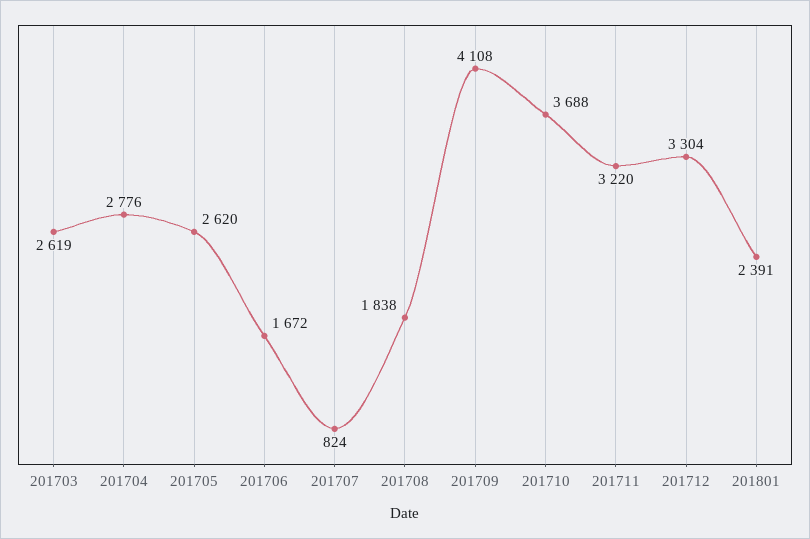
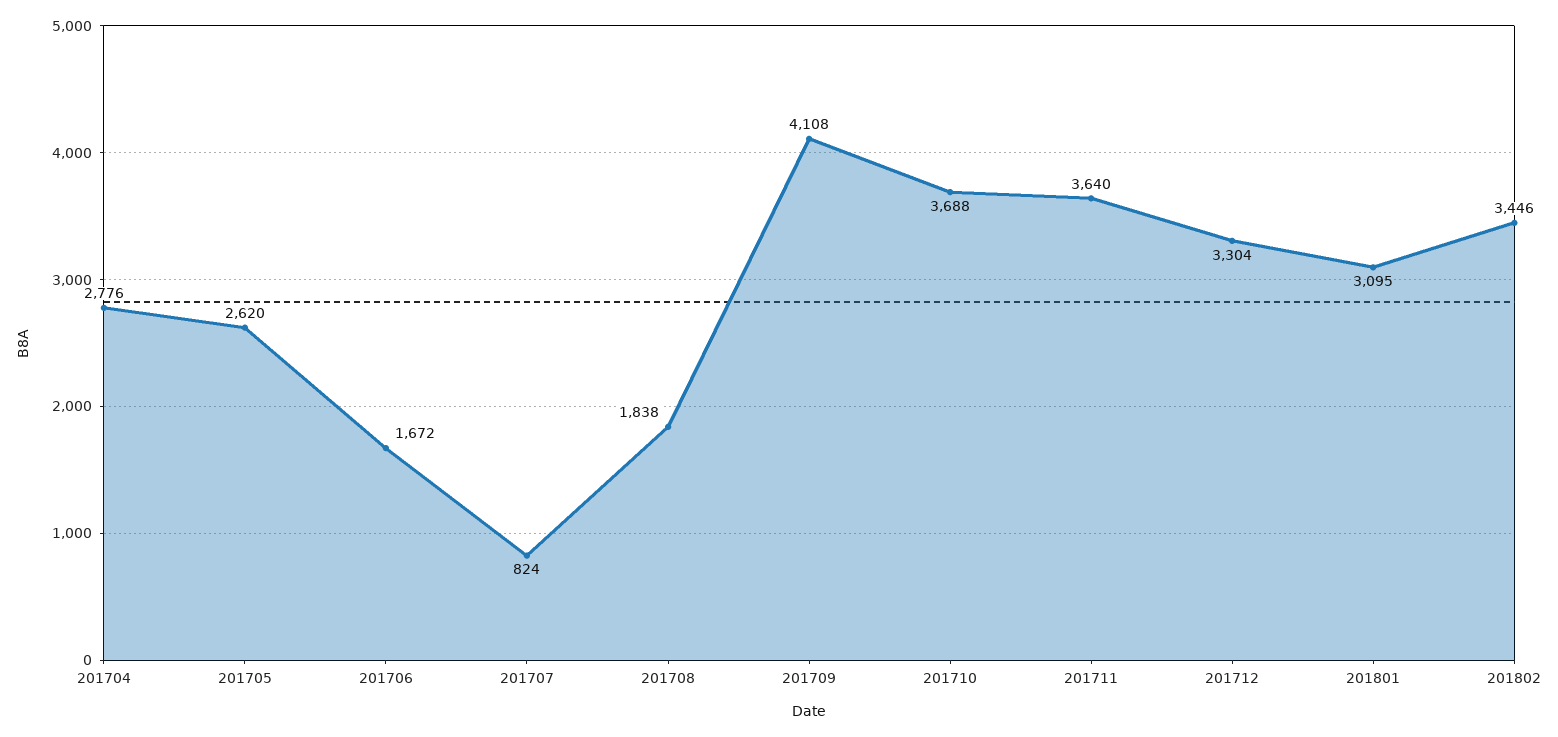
201703: 2619 -> none
201711: 3220 -> 3640
201801: 2391 -> 3095
201802: none -> 3446

